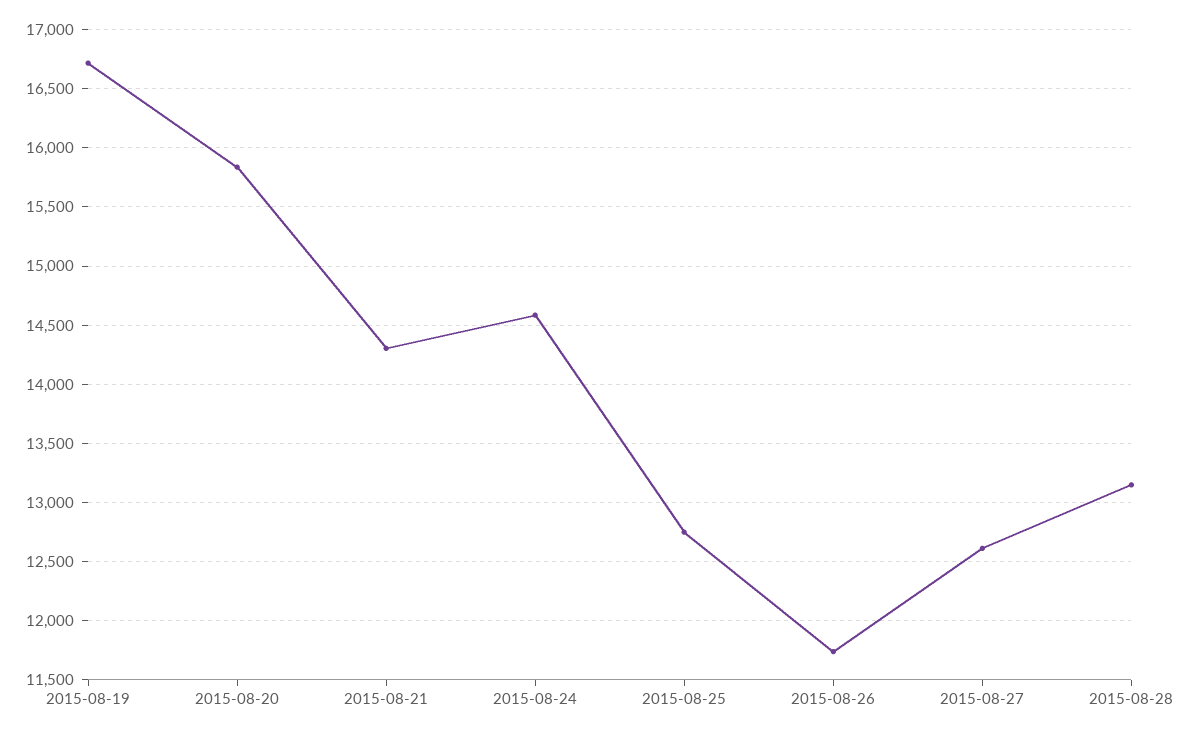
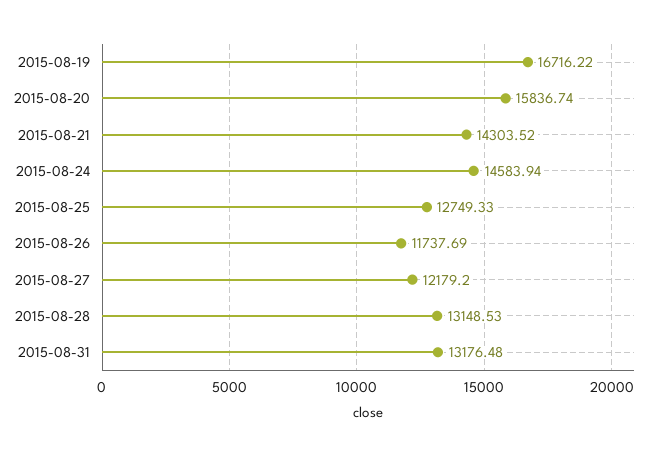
2015-08-27: 12600 -> 12179.2
2015-08-31: none -> 13176.48

